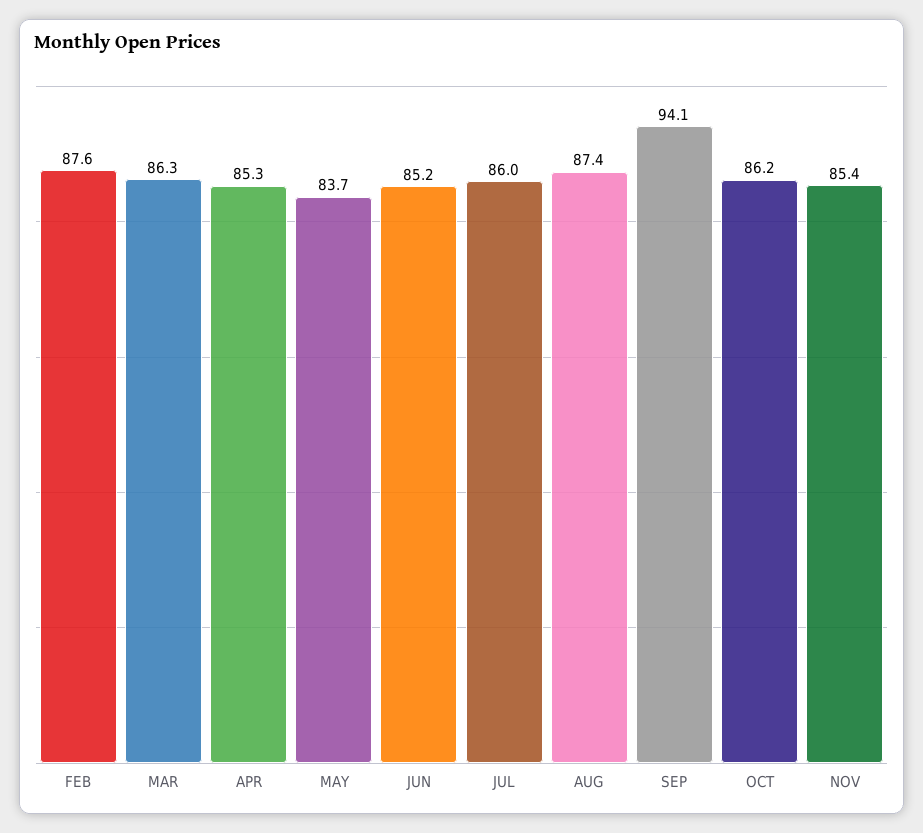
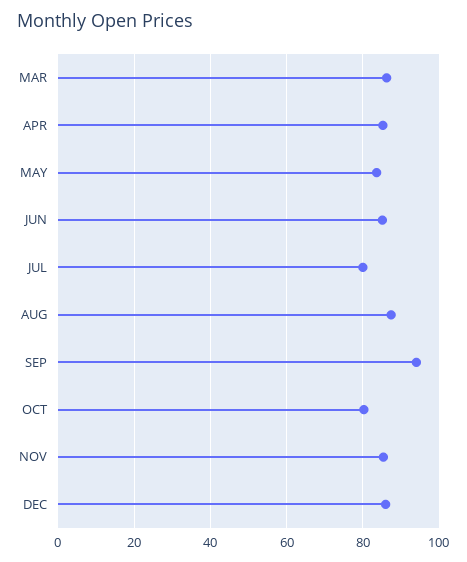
FEB: 87.6 -> none
JUL: 86 -> 80
OCT: 86.2 -> 80
DEC: none -> 86

